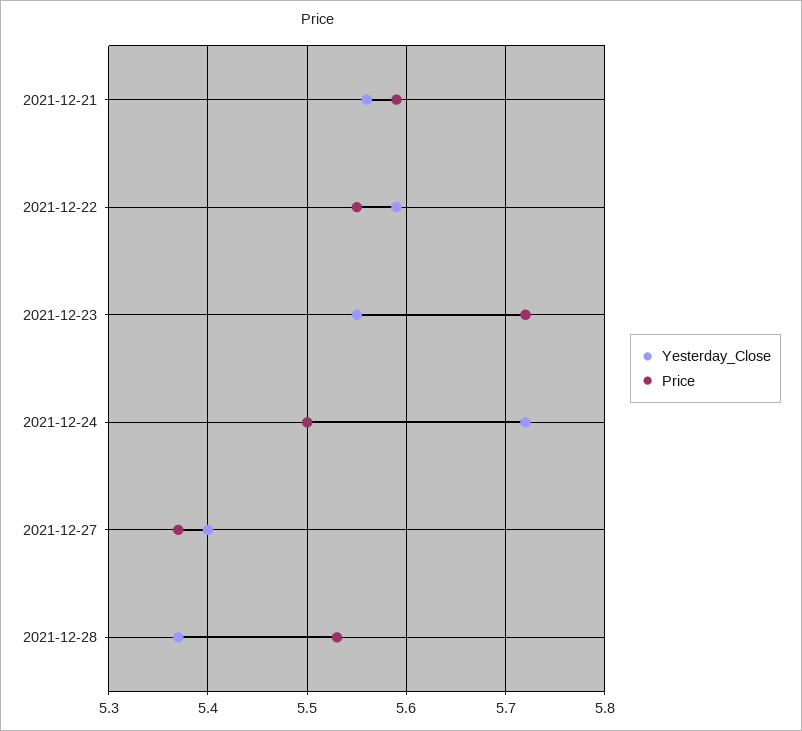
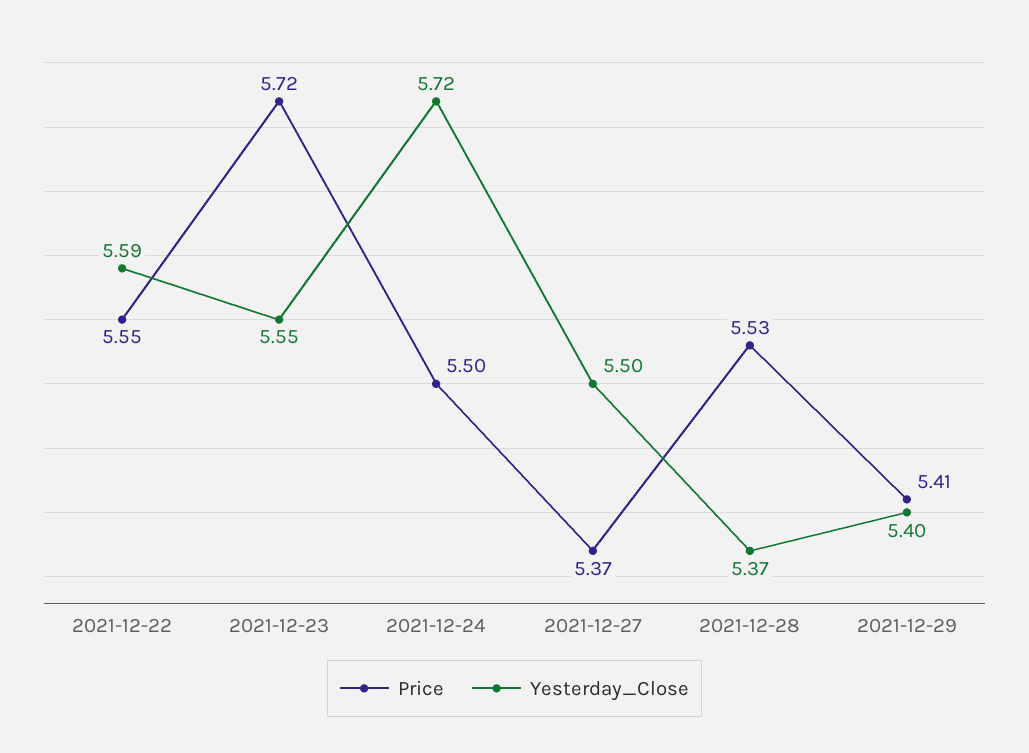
Yesterday_Close, 2021-12-21: 5.56 -> none
Price, 2021-12-21: 5.59 -> none
Yesterday_Close, 2021-12-27: 5.4 -> 5.5
Price, 2021-12-29: none -> 5.41
Yesterday_Close, 2021-12-29: none -> 5.4

